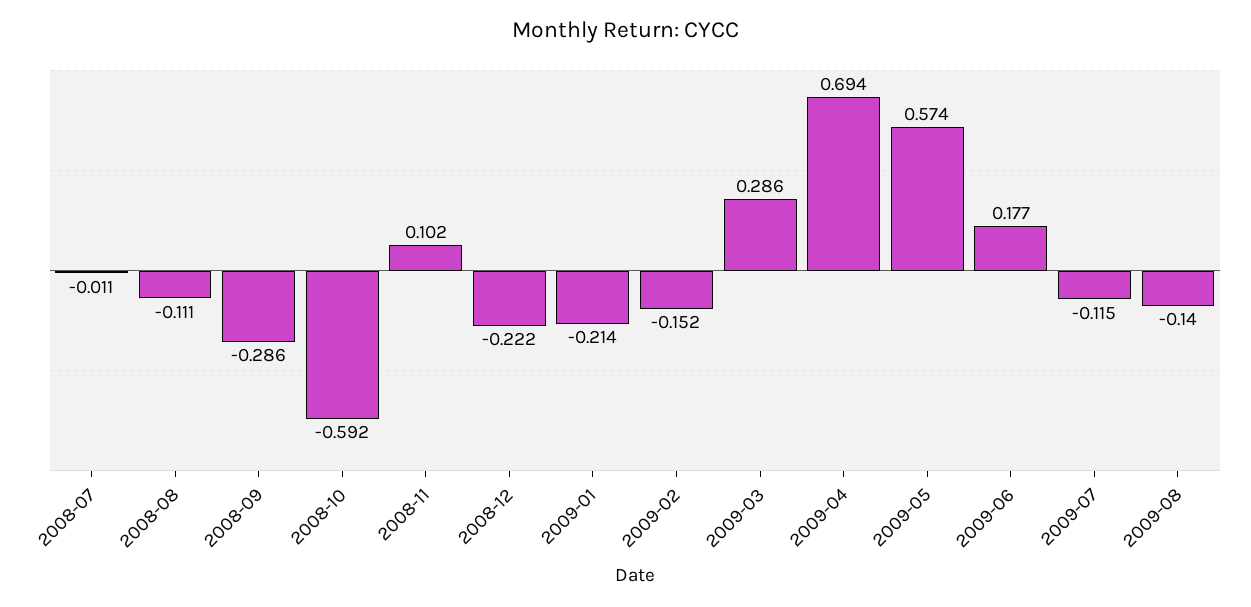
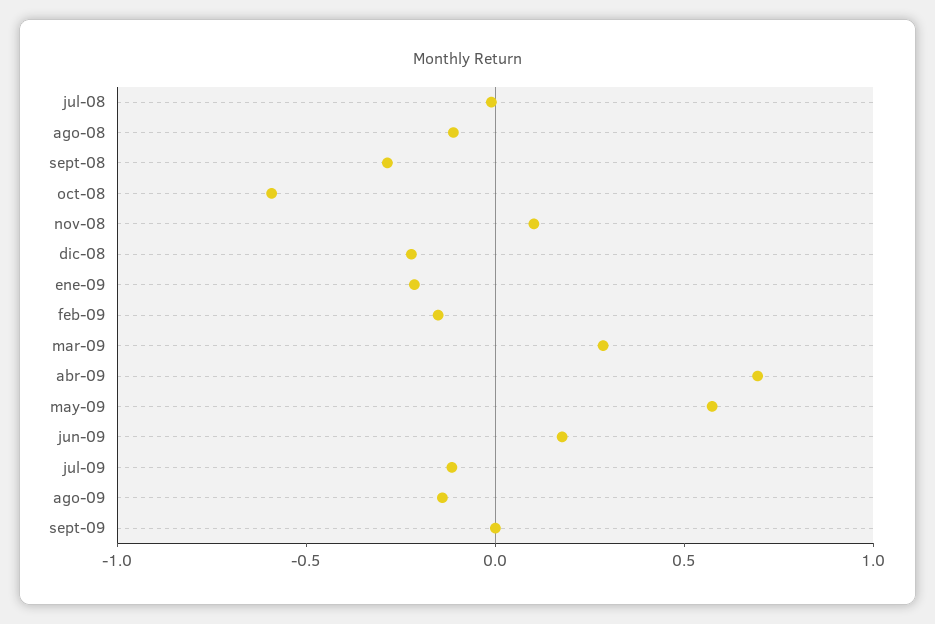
sept-09: none -> 0

